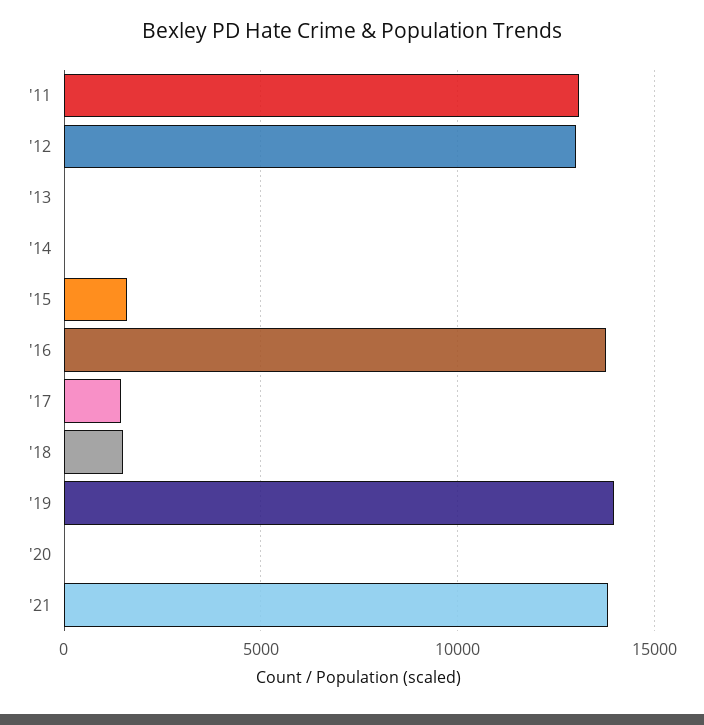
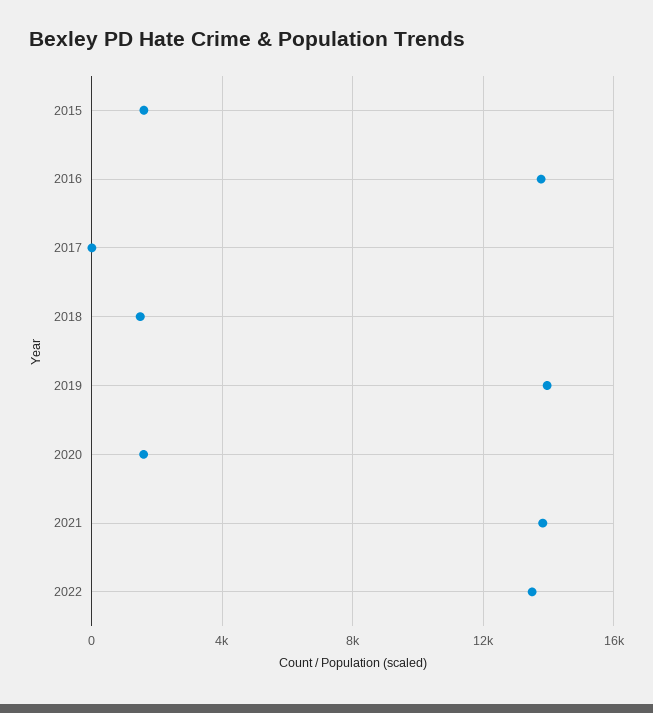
'11: 13000 -> none
'12: 13000 -> none
'13: 0 -> none
'14: 0 -> none
'17: 1500 -> 0
'20: 0 -> 1500
2022: none -> 13500

